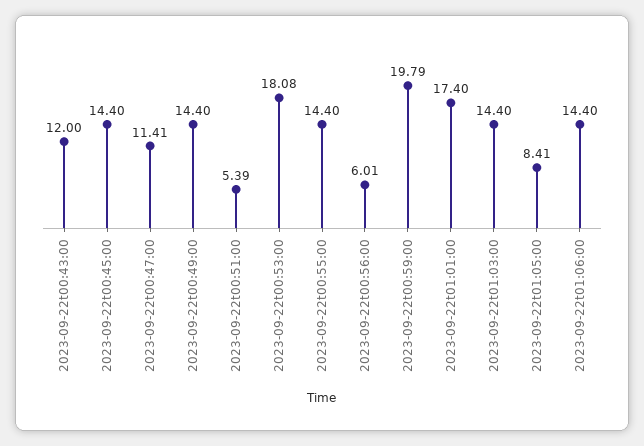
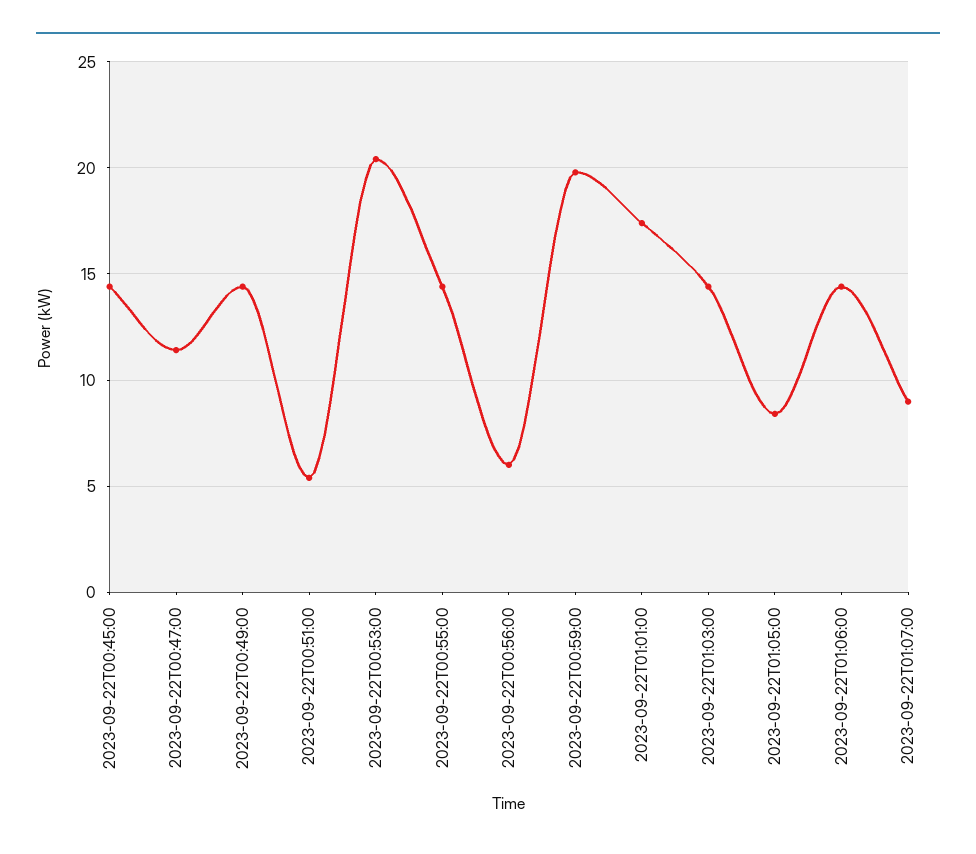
2023-09-22t00:43:00: 12 -> none
2023-09-22t00:53:00: 18.08 -> 20.5
2023-09-22T01:07:00: none -> 9

